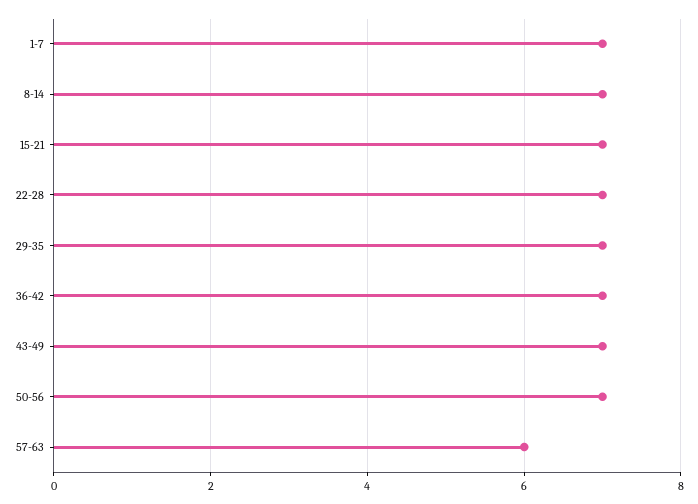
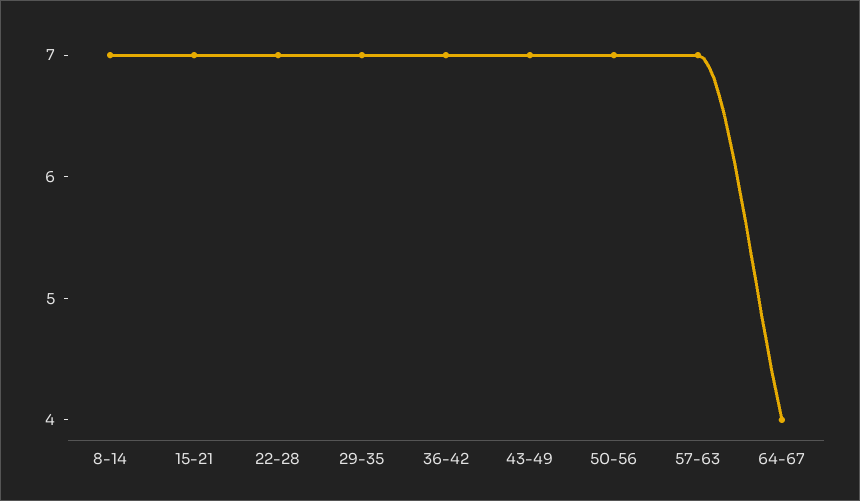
1-7: 7 -> none
57-63: 6 -> 7
64-67: none -> 4

